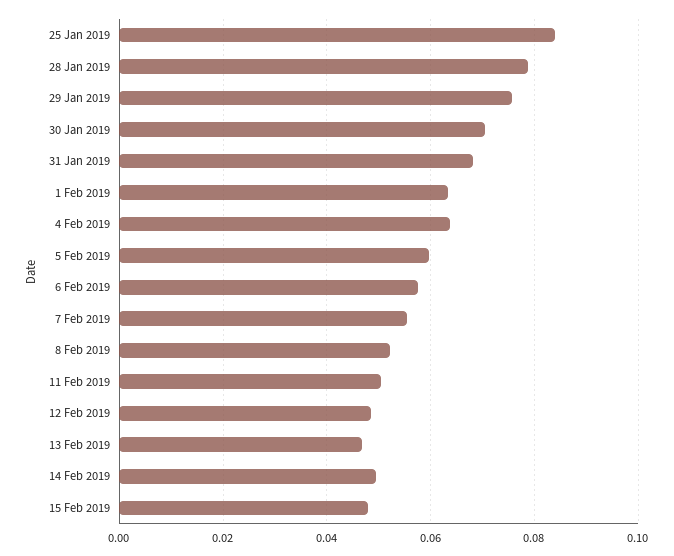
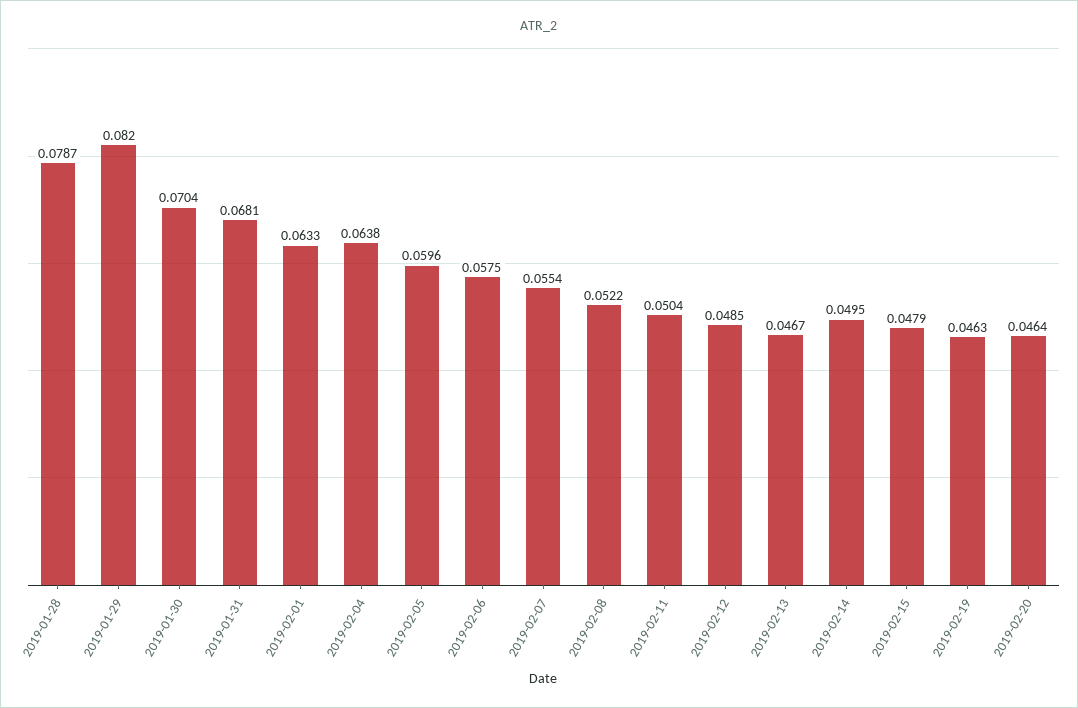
25 Jan 2019: 0.084 -> none
29 Jan 2019: 0.076 -> 0.082
2019-02-19: none -> 0.0463
2019-02-20: none -> 0.0464

